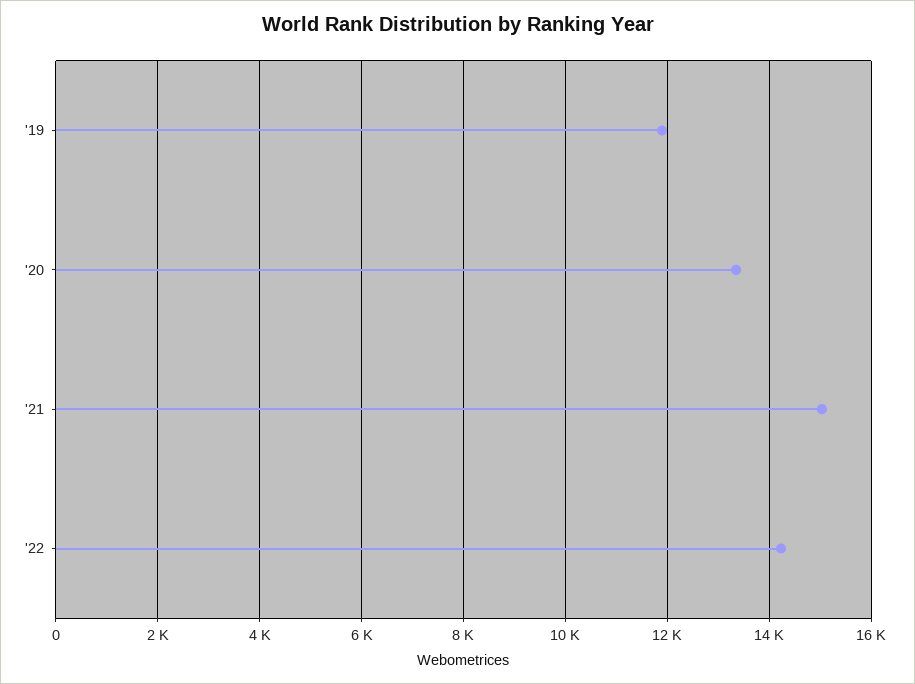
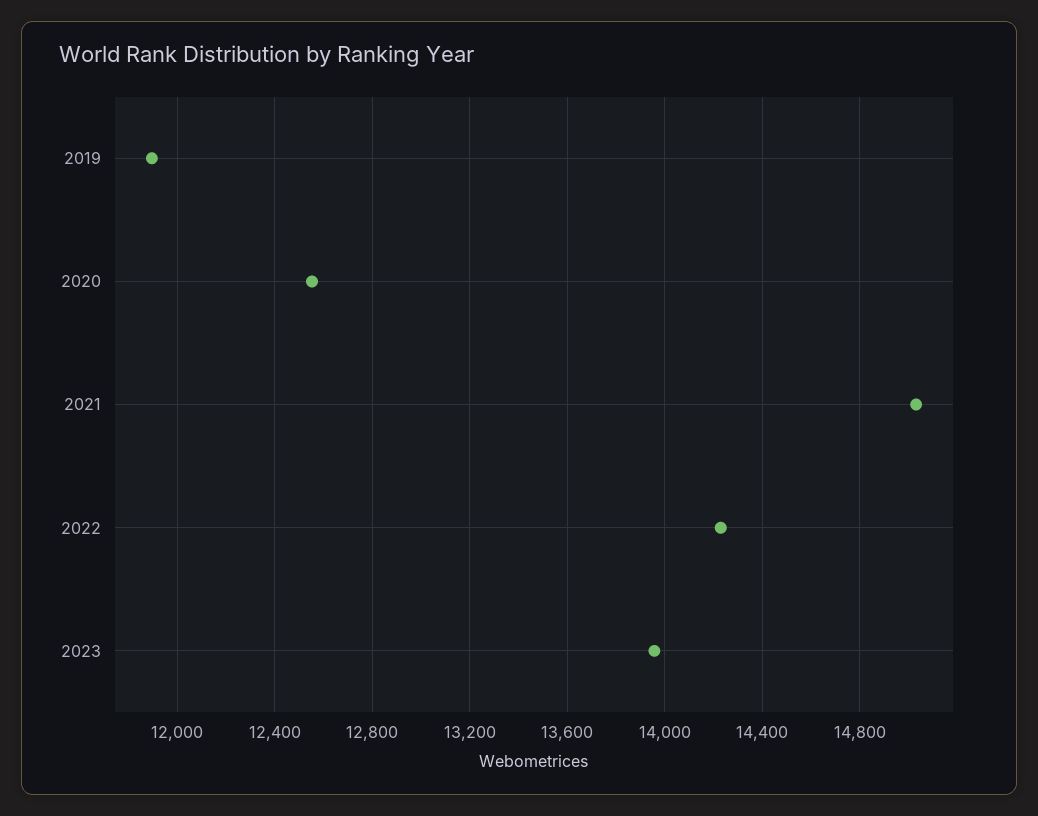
'20: 13400 -> 12550
2023: none -> 13950

